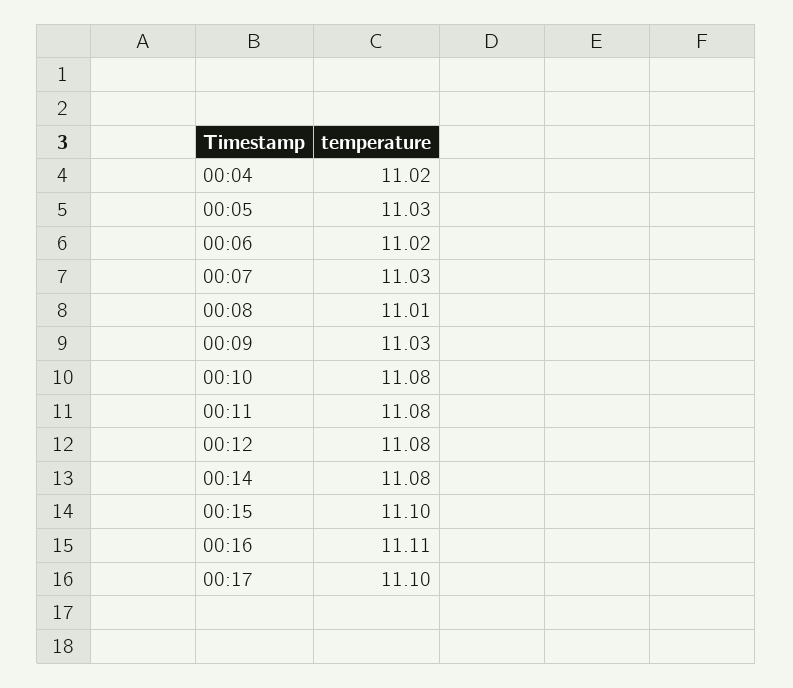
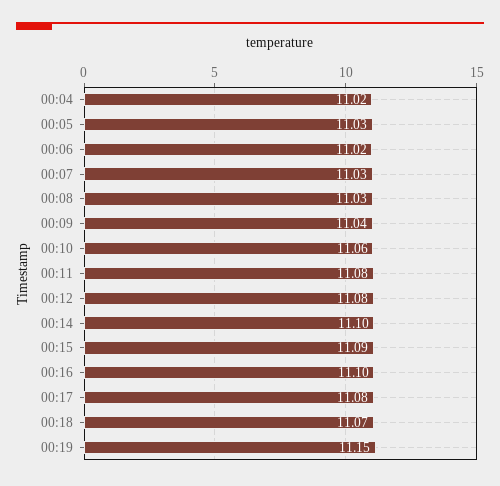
00:08: 11.01 -> 11.03
00:09: 11.03 -> 11.04
00:10: 11.08 -> 11.06
00:14: 11.08 -> 11.1
00:15: 11.1 -> 11.09
00:16: 11.11 -> 11.1
00:17: 11.1 -> 11.08
00:18: none -> 11.07
00:19: none -> 11.15

